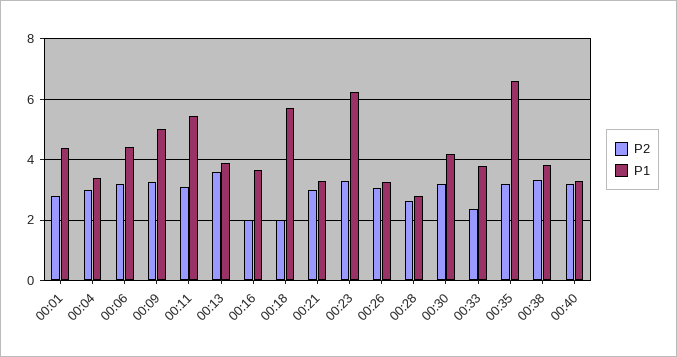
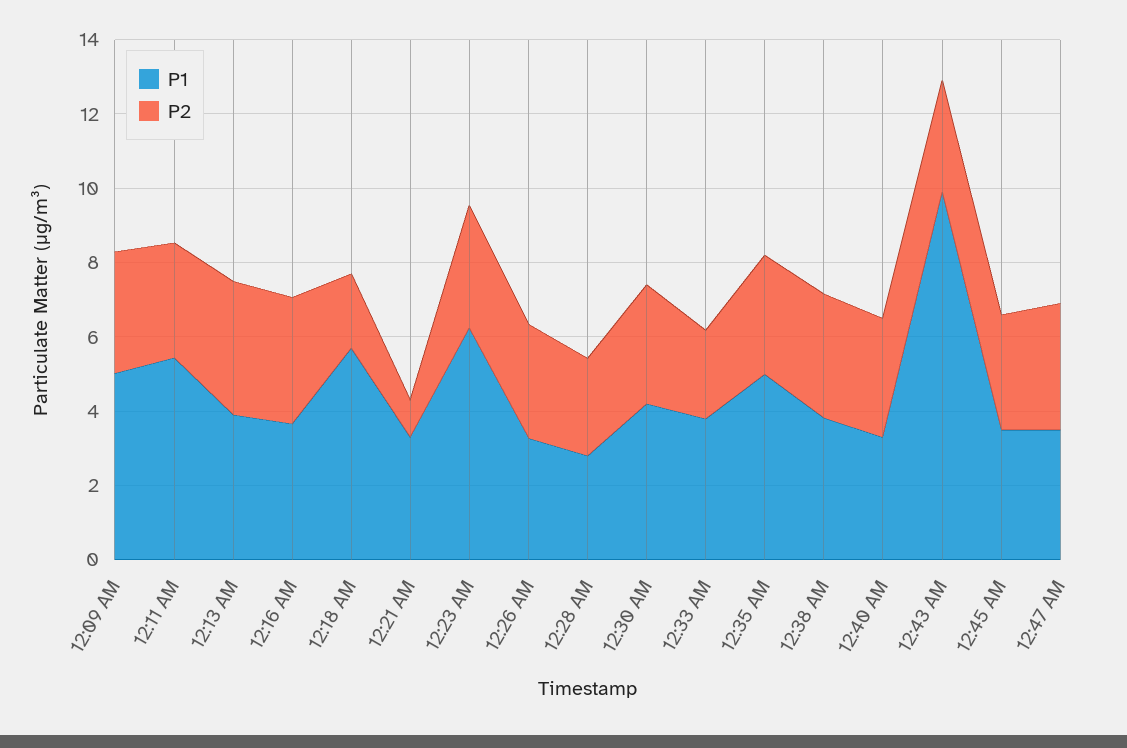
P2, 00:01: 2.8 -> none
P1, 00:01: 4.4 -> none
P2, 00:04: 3 -> none
P1, 00:04: 3.4 -> none
P2, 00:06: 3.2 -> none
P1, 00:06: 4.4 -> none
P2, 00:16: 2 -> 3.5
P2, 00:21: 3 -> 1
P1, 00:35: 6.6 -> 5
P1, 12:43 AM: none -> 10
P2, 12:43 AM: none -> 3
P1, 12:45 AM: none -> 3.5
P2, 12:45 AM: none -> 3
P1, 12:47 AM: none -> 3.5
P2, 12:47 AM: none -> 3.5

